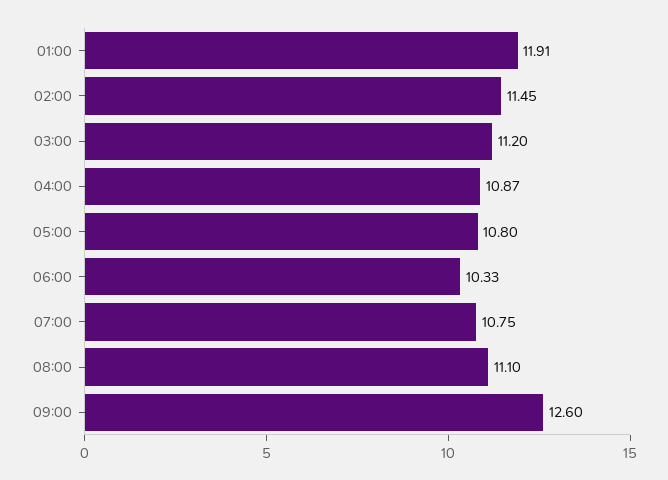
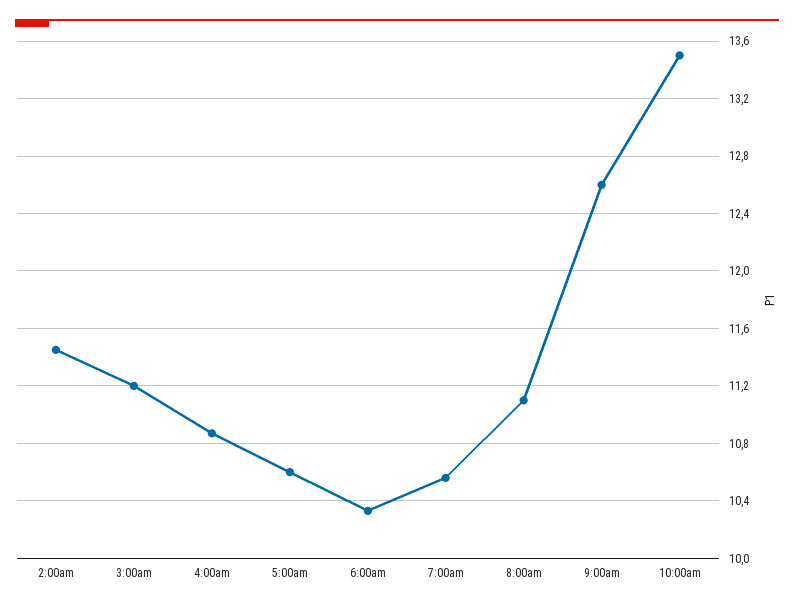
01:00: 11.91 -> none
05:00: 10.8 -> 10.6
07:00: 10.75 -> 10.55
10:00am: none -> 13.5

